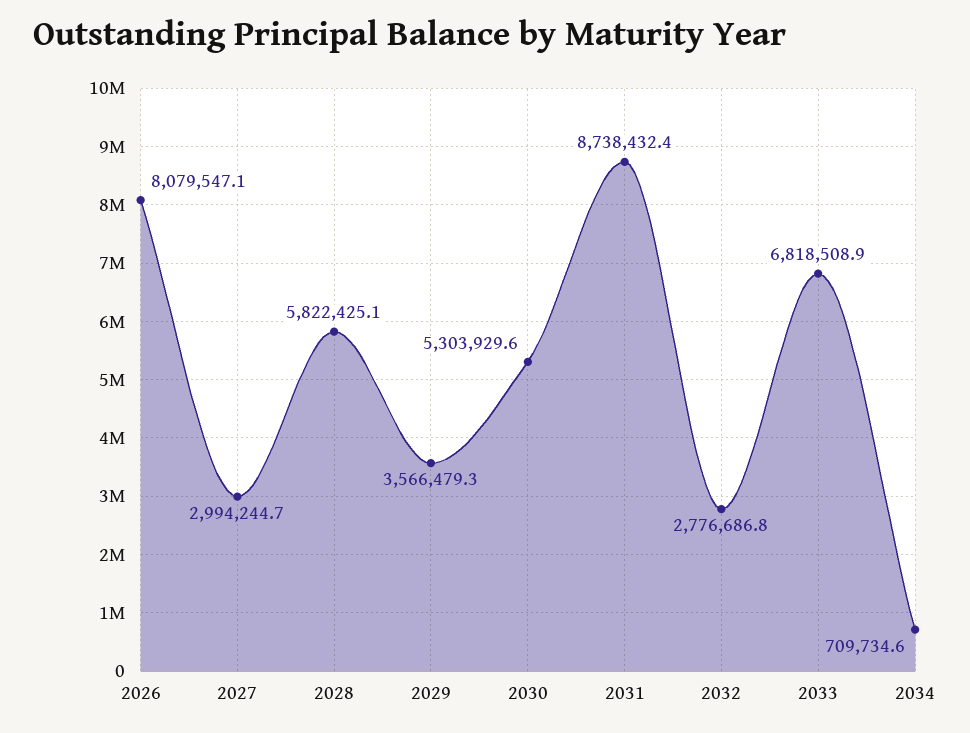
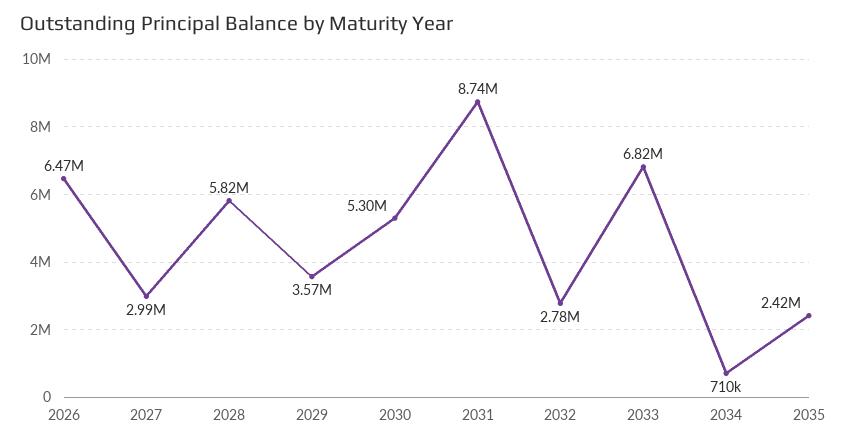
2026: 8079547.1 -> 6470000
2035: none -> 2420000

